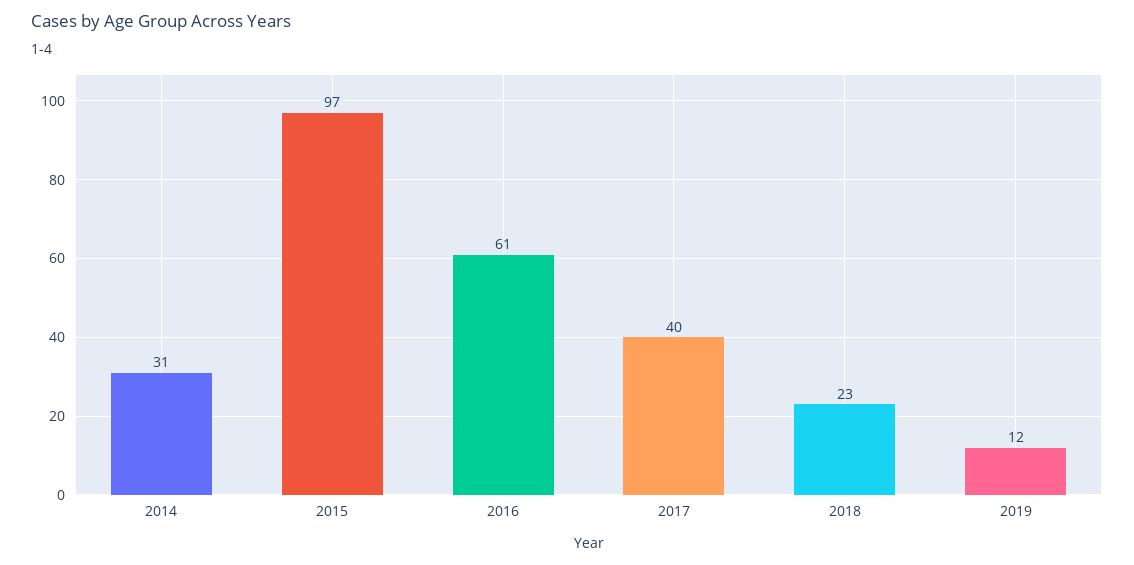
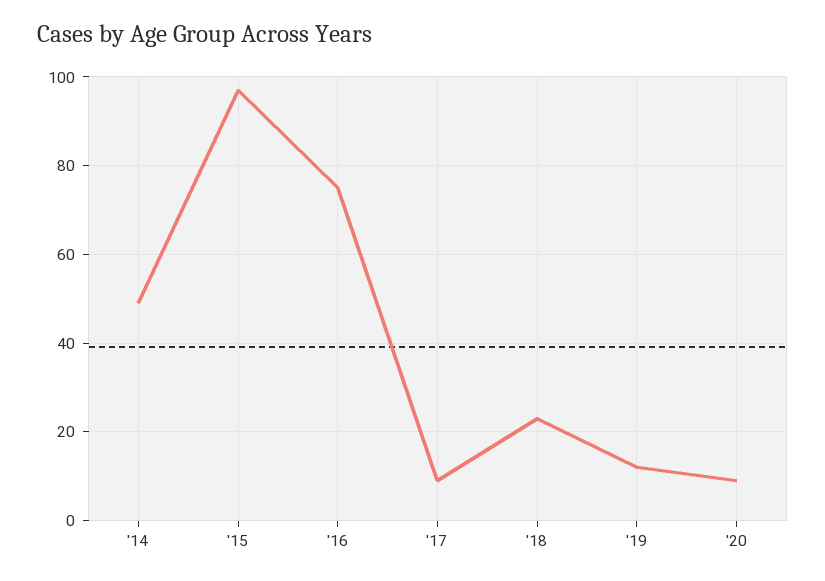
2014: 31 -> 50
2016: 61 -> 75
2017: 40 -> 10
'20: none -> 10

